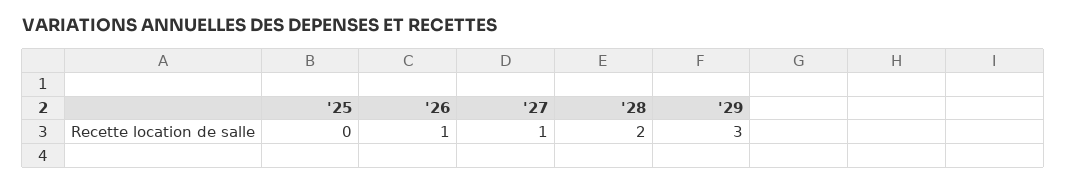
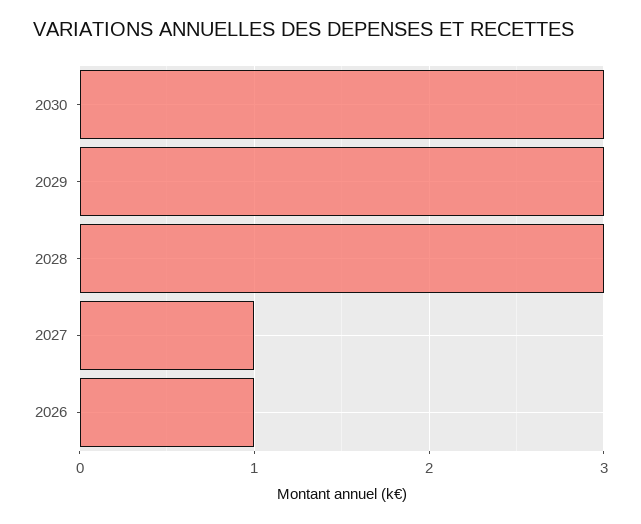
'25: 0 -> none
'28: 2 -> 3
2030: none -> 3

